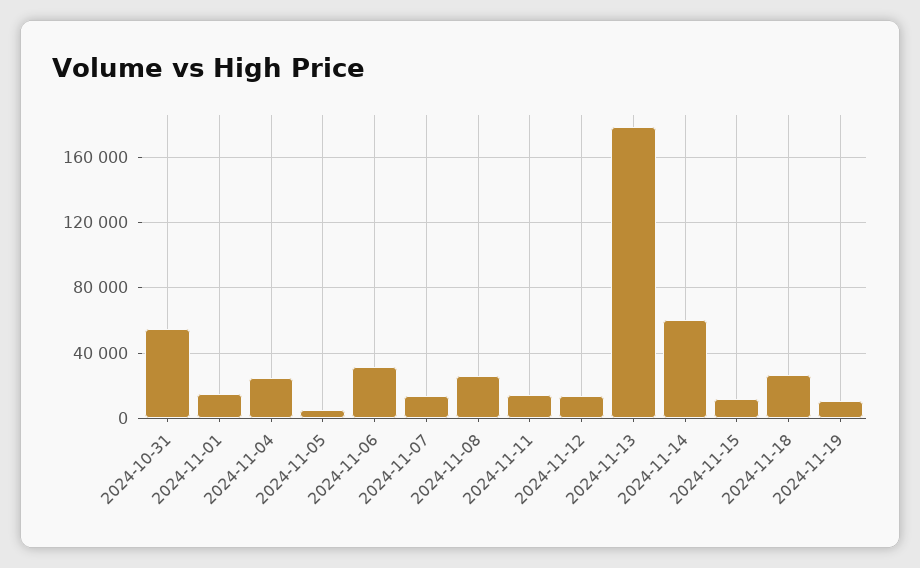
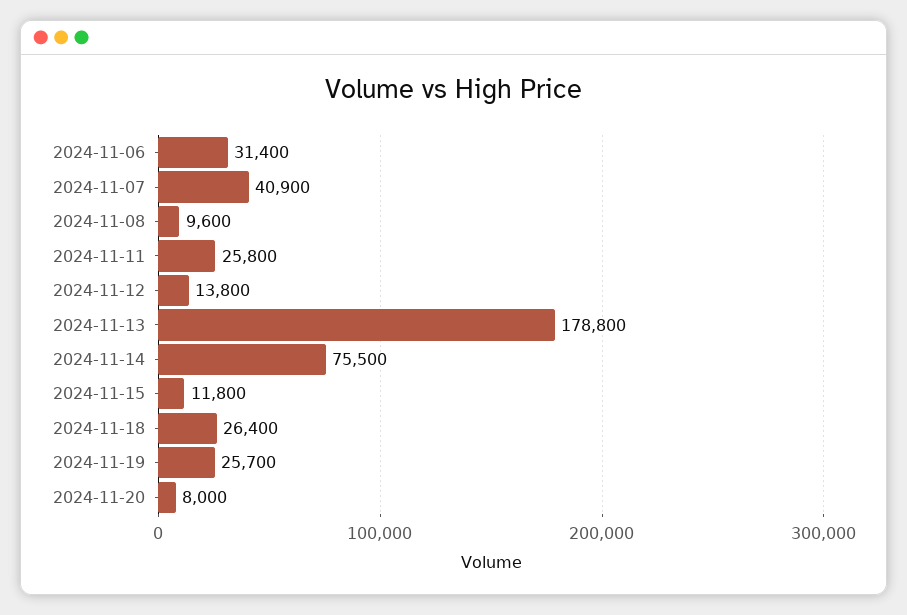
2024-10-31: 55000 -> none
2024-11-01: 15000 -> none
2024-11-04: 25000 -> none
2024-11-05: 5000 -> none
2024-11-07: 15000 -> 40900
2024-11-08: 25000 -> 9600
2024-11-11: 15000 -> 25800
2024-11-14: 60000 -> 75500
2024-11-19: 10000 -> 25700
2024-11-20: none -> 8000

